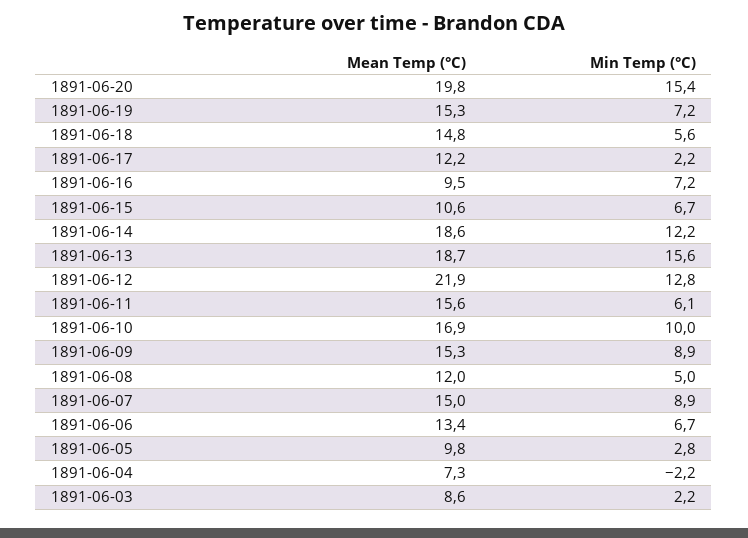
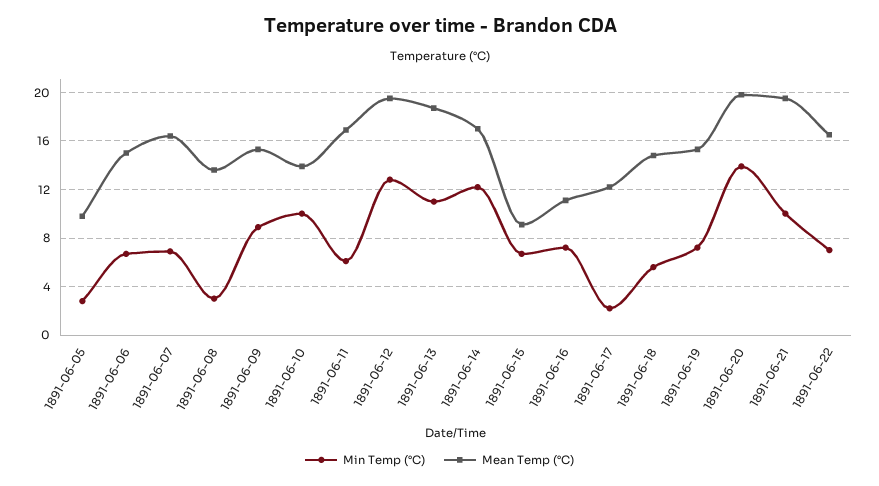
Min Temp (°C), 1891-06-20: 15.4 -> 14
Mean Temp (°C), 1891-06-16: 9.5 -> 11
Mean Temp (°C), 1891-06-15: 10.6 -> 9
Mean Temp (°C), 1891-06-14: 18.6 -> 17
Min Temp (°C), 1891-06-13: 15.6 -> 11
Mean Temp (°C), 1891-06-12: 21.9 -> 19.5
Mean Temp (°C), 1891-06-11: 15.6 -> 17
Mean Temp (°C), 1891-06-10: 16.9 -> 14
Mean Temp (°C), 1891-06-08: 12 -> 13.5
Min Temp (°C), 1891-06-08: 5 -> 3
Mean Temp (°C), 1891-06-07: 15 -> 16.5
Min Temp (°C), 1891-06-07: 8.9 -> 7
Mean Temp (°C), 1891-06-06: 13.4 -> 15
Mean Temp (°C), 1891-06-04: 7.3 -> none
Min Temp (°C), 1891-06-04: -2.2 -> none
Mean Temp (°C), 1891-06-03: 8.6 -> none
Min Temp (°C), 1891-06-03: 2.2 -> none
Min Temp (°C), 1891-06-21: none -> 10
Mean Temp (°C), 1891-06-21: none -> 19.5
Min Temp (°C), 1891-06-22: none -> 7
Mean Temp (°C), 1891-06-22: none -> 16.5

